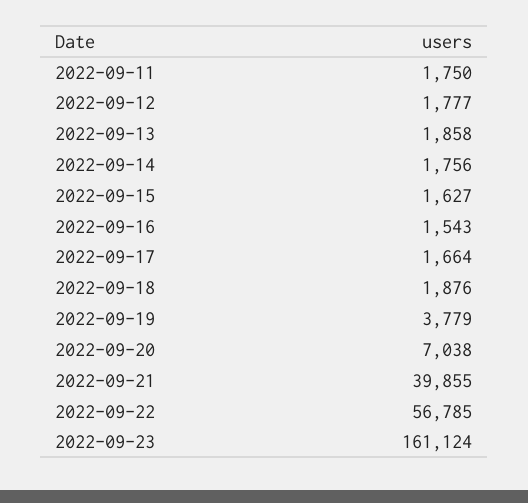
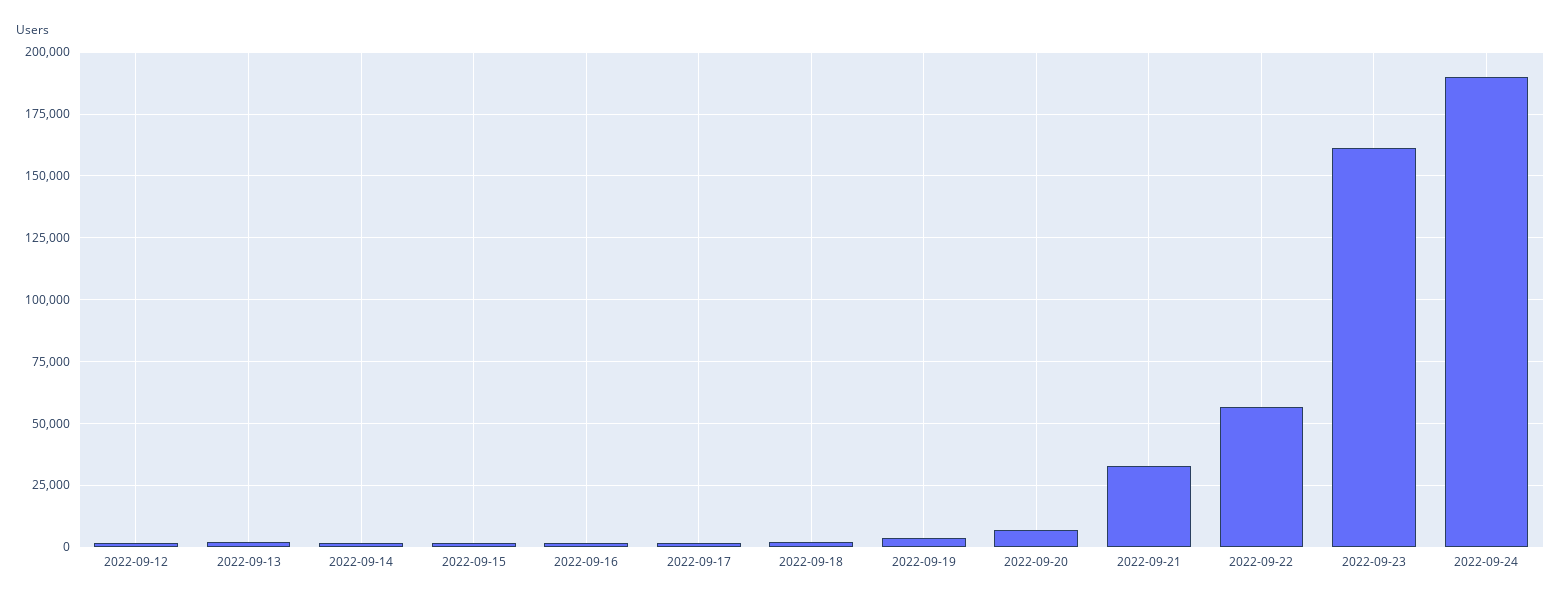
2022-09-11: 1750 -> none
2022-09-21: 39855 -> 32500
2022-09-24: none -> 190000

